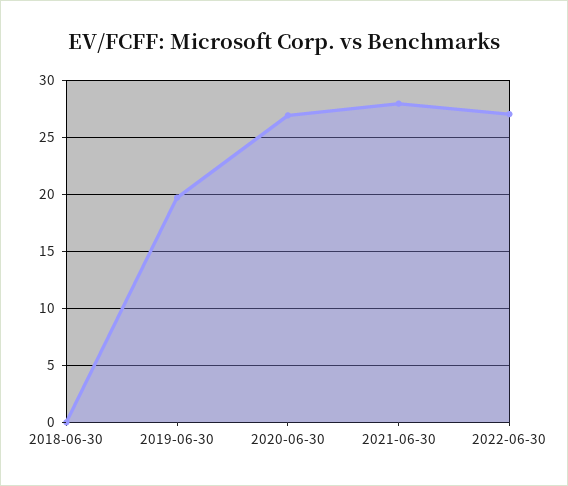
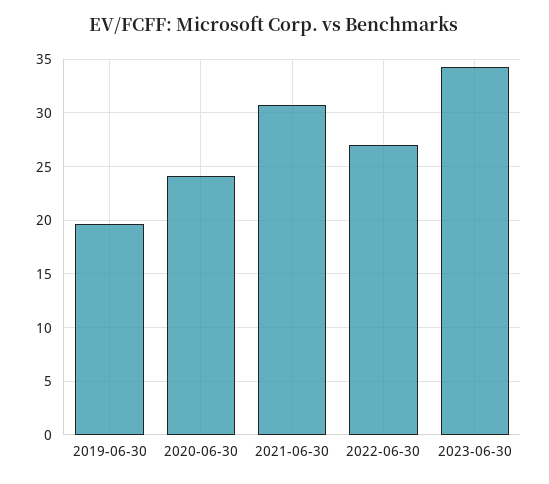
2018-06-30: 0 -> none
2020-06-30: 27 -> 24
2021-06-30: 28 -> 31
2023-06-30: none -> 34

